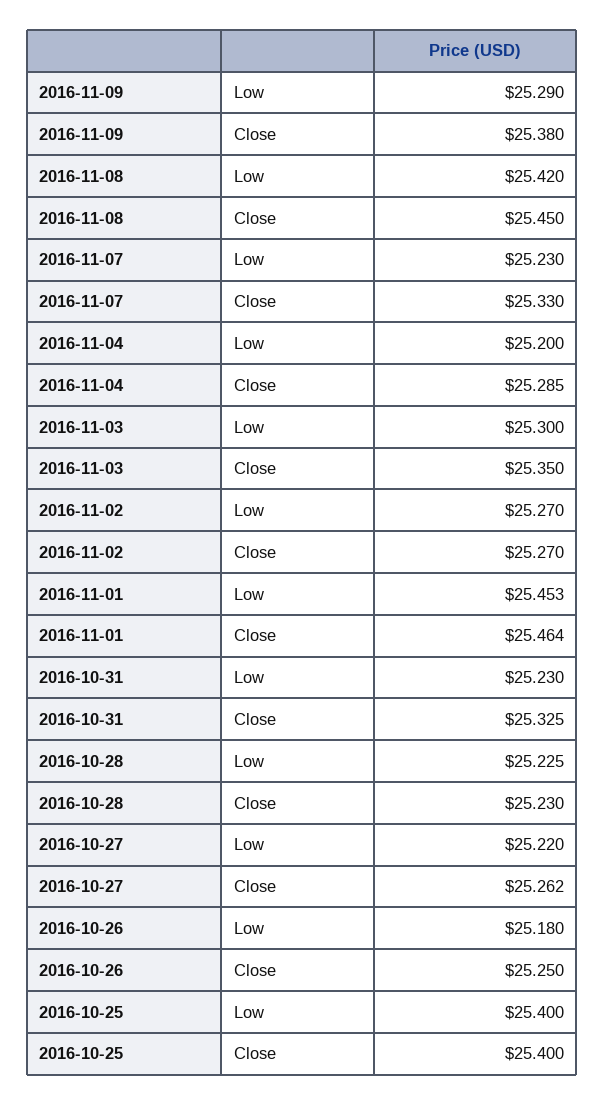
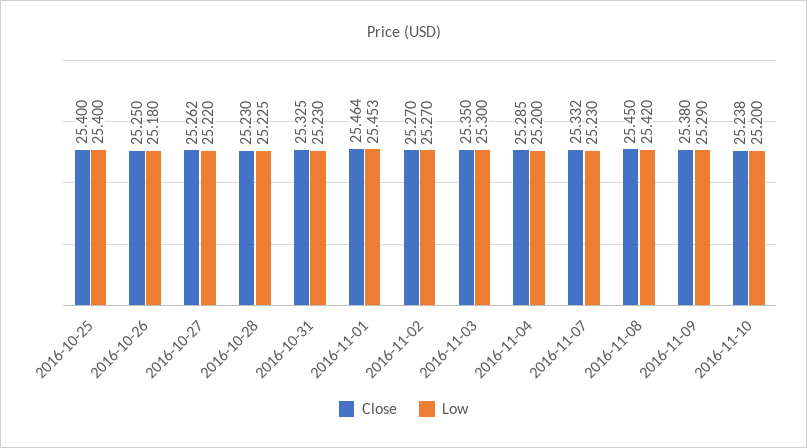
Close, 2016-11-07: 25.33 -> 25.332
Close, 2016-11-10: none -> 25.238
Low, 2016-11-10: none -> 25.2

